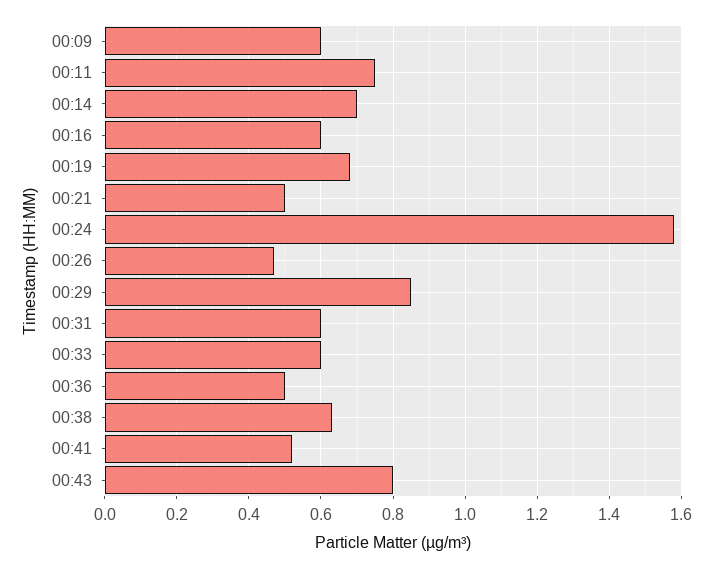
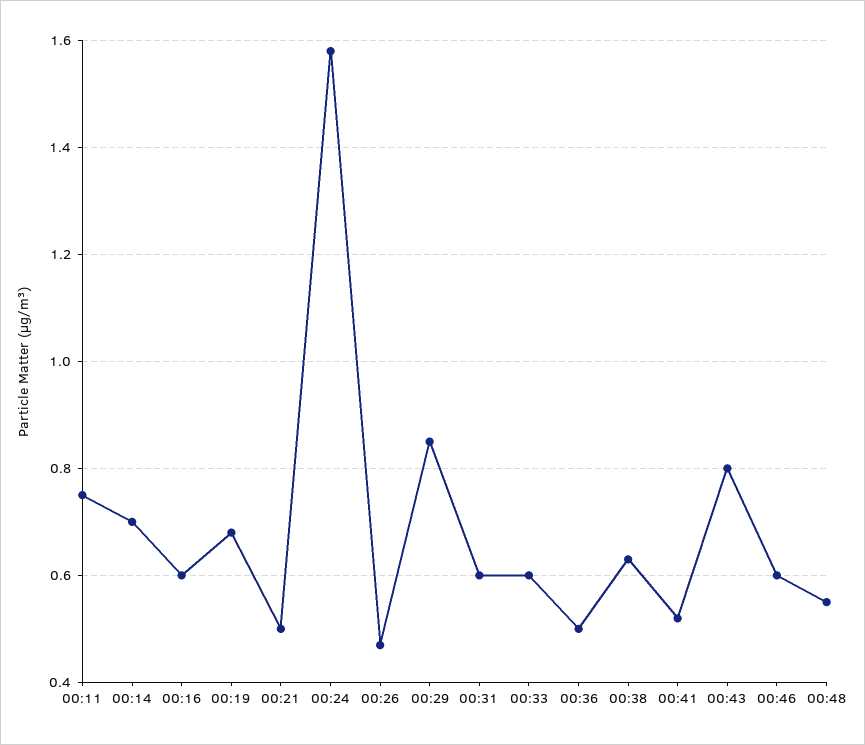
00:09: 0.6 -> none
00:46: none -> 0.6
00:48: none -> 0.55

